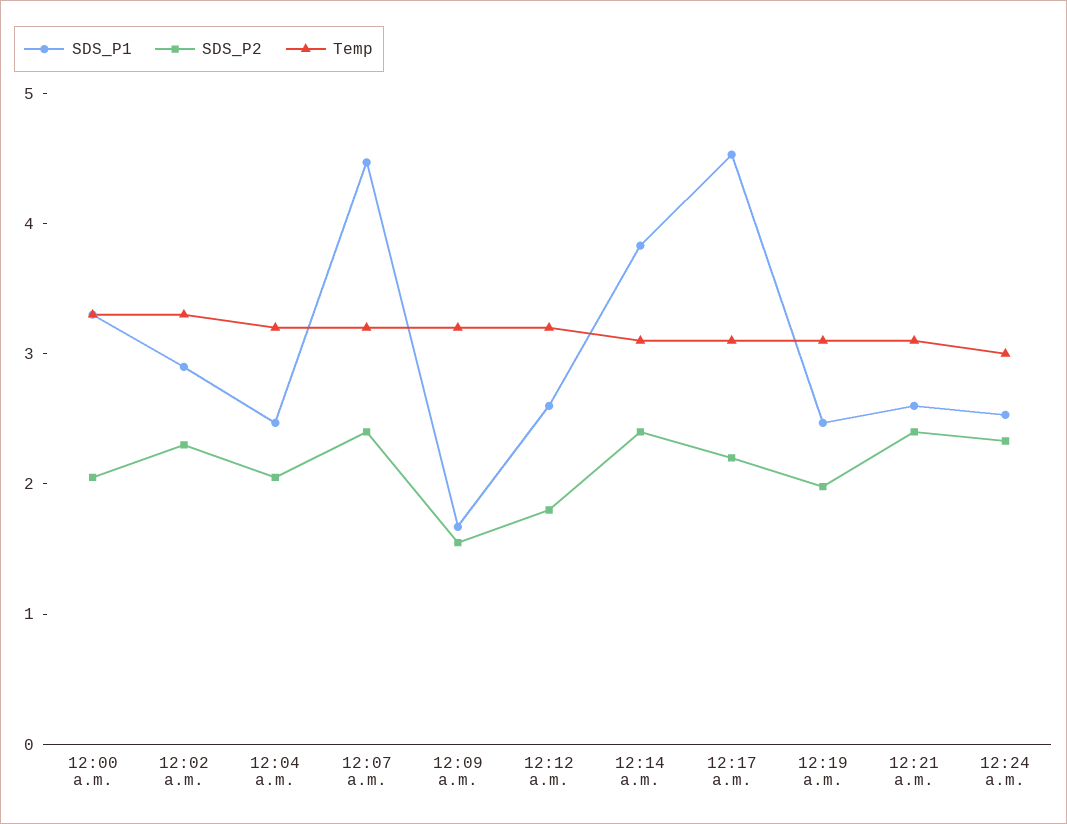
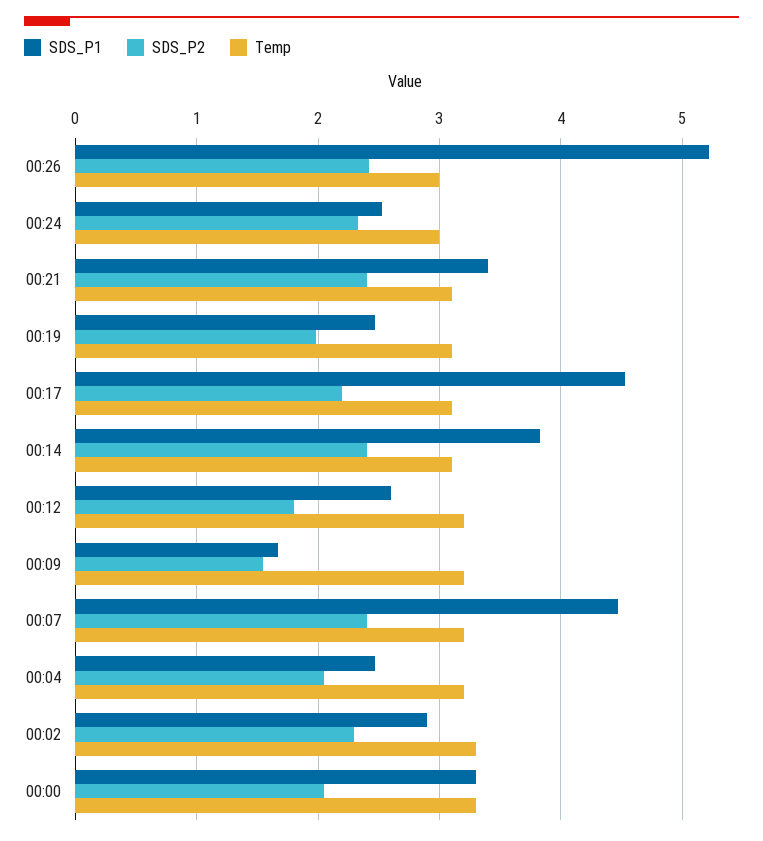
SDS_P1, 12:21 a.m.: 2.6 -> 3.4
SDS_P1, 00:26: none -> 5.2
SDS_P2, 00:26: none -> 2.4
Temp, 00:26: none -> 3

